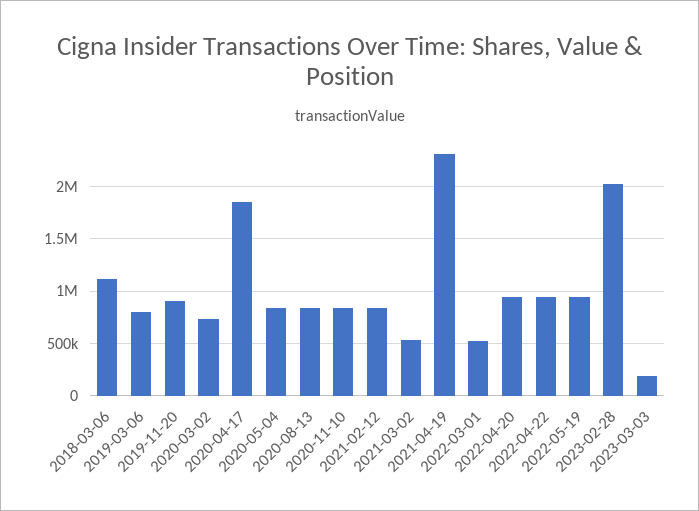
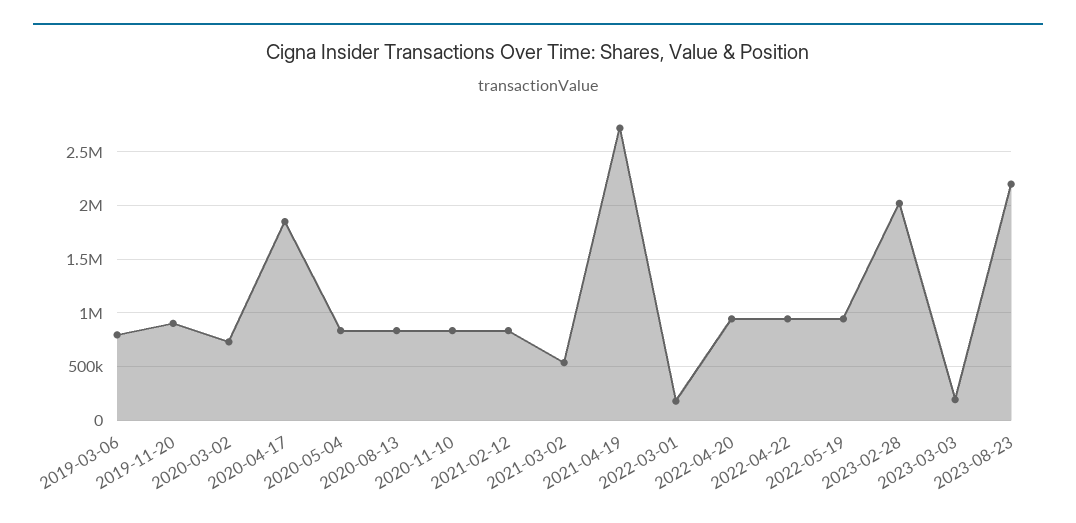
2018-03-06: 1100000 -> none
2021-04-19: 2300000 -> 2700000
2022-03-01: 500000 -> 200000
2023-08-23: none -> 2200000

